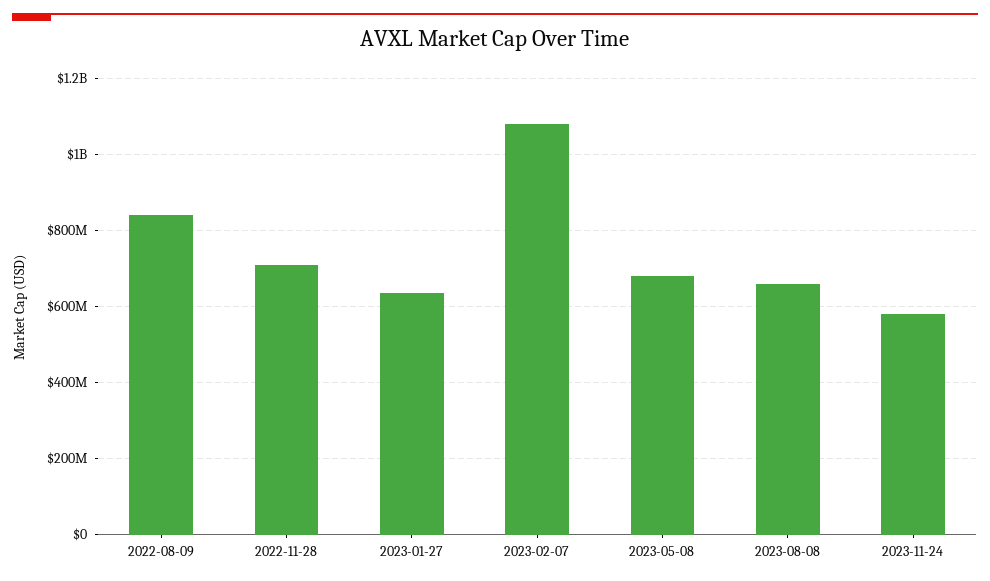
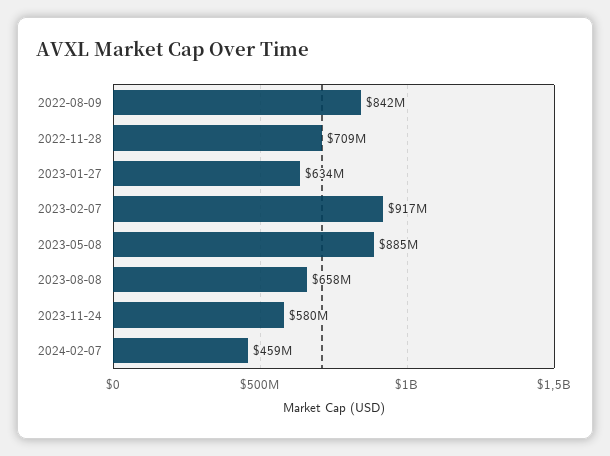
2023-02-07: 1080000000 -> 917000000
2023-05-08: 680000000 -> 885000000
2024-02-07: none -> 459000000

